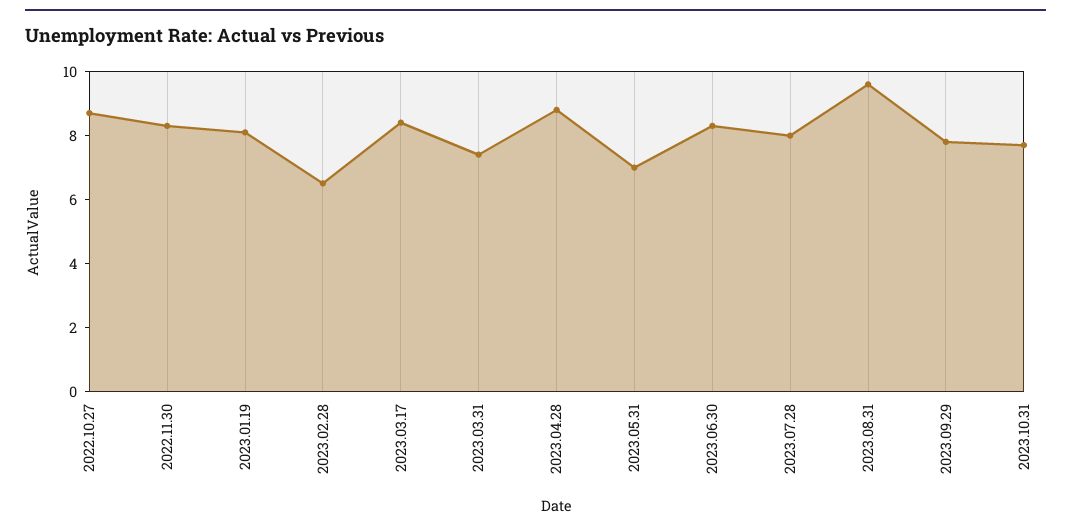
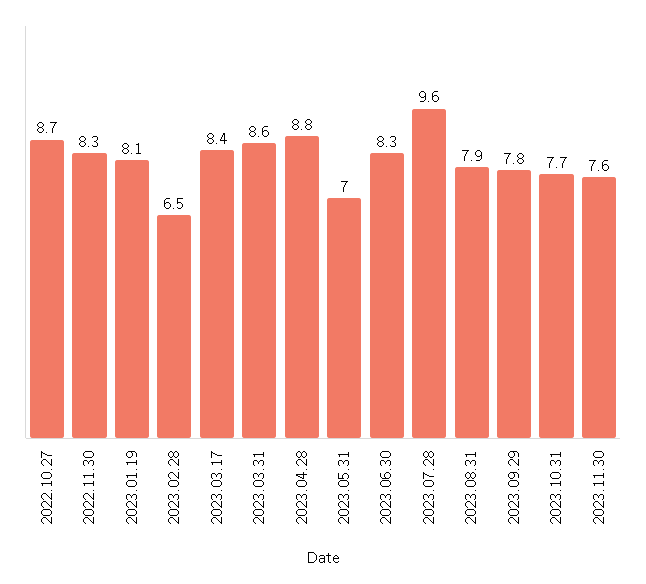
2023.03.31: 7.5 -> 8.6
2023.07.28: 8 -> 9.6
2023.08.31: 9.5 -> 7.9
2023.11.30: none -> 7.6

